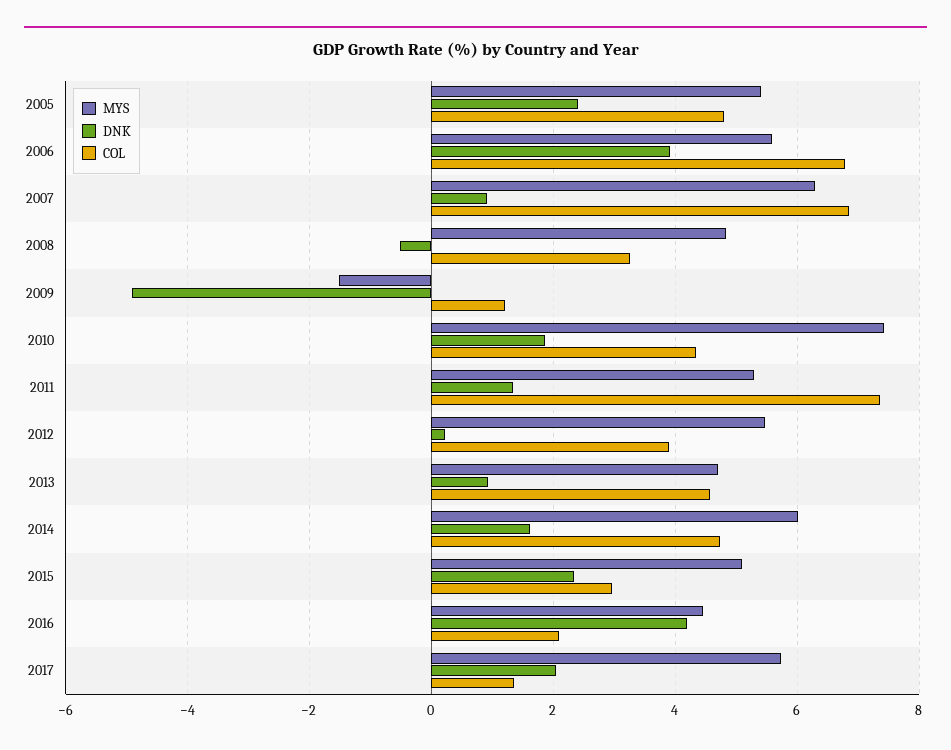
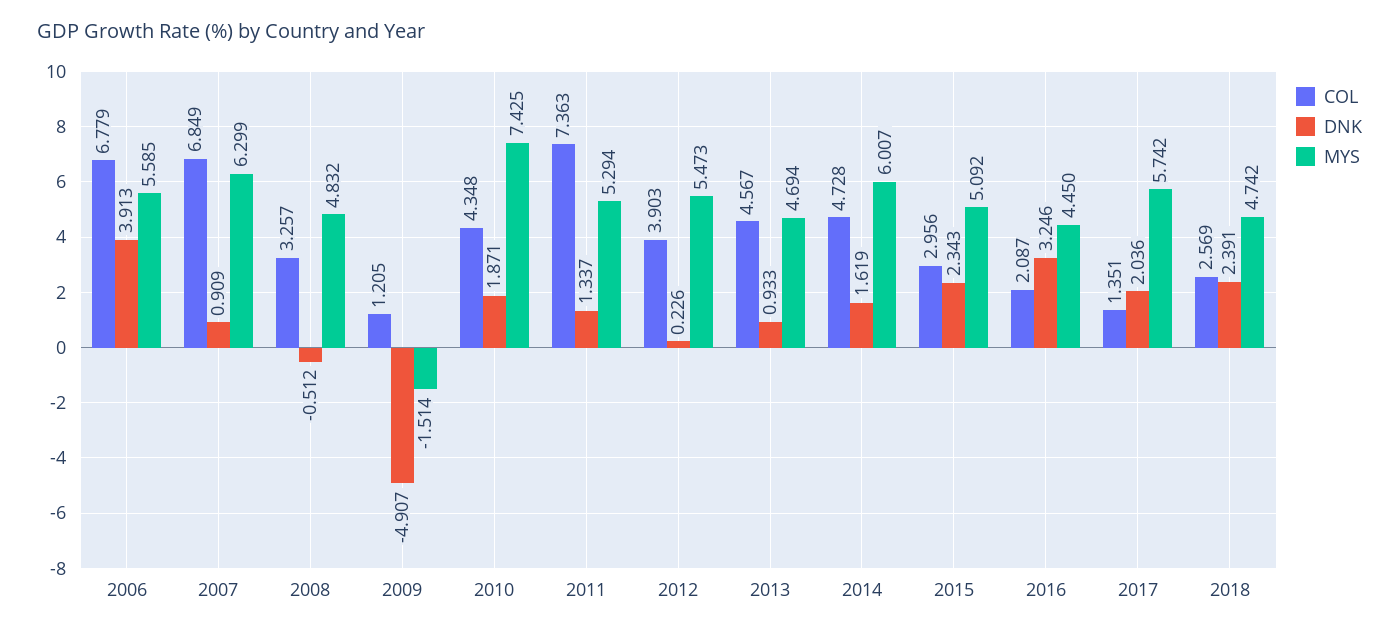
MYS, 2005: 5.4 -> none
DNK, 2005: 2.4 -> none
COL, 2005: 4.8 -> none
DNK, 2016: 4.2 -> 3.246
COL, 2018: none -> 2.569
DNK, 2018: none -> 2.391
MYS, 2018: none -> 4.742

